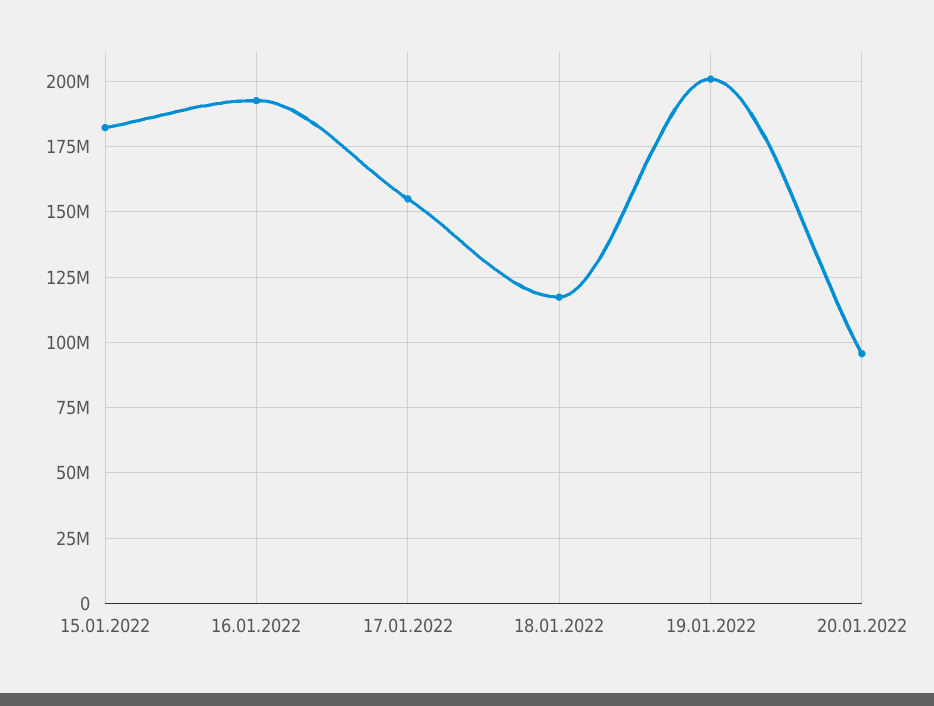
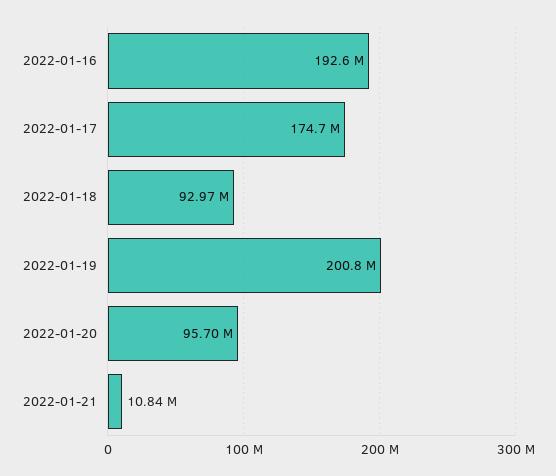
15.01.2022: 182500000 -> none
17.01.2022: 155000000 -> 174700000
18.01.2022: 117500000 -> 92970000
2022-01-21: none -> 10840000

